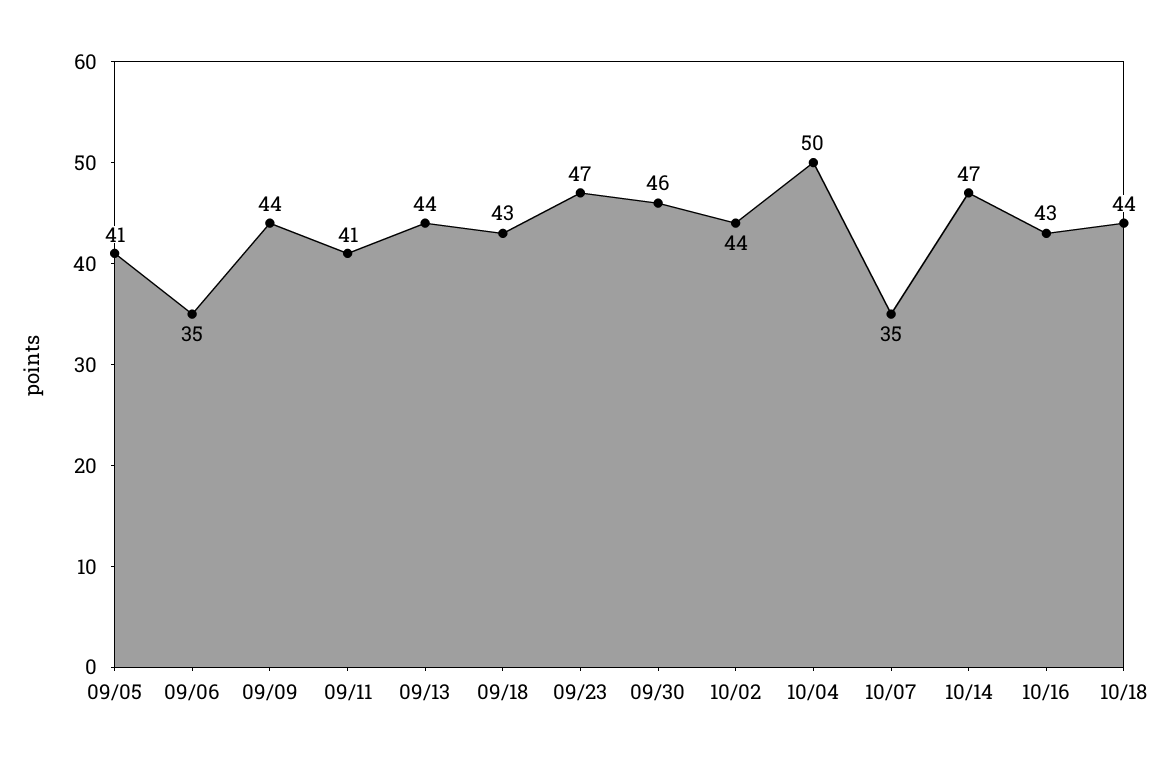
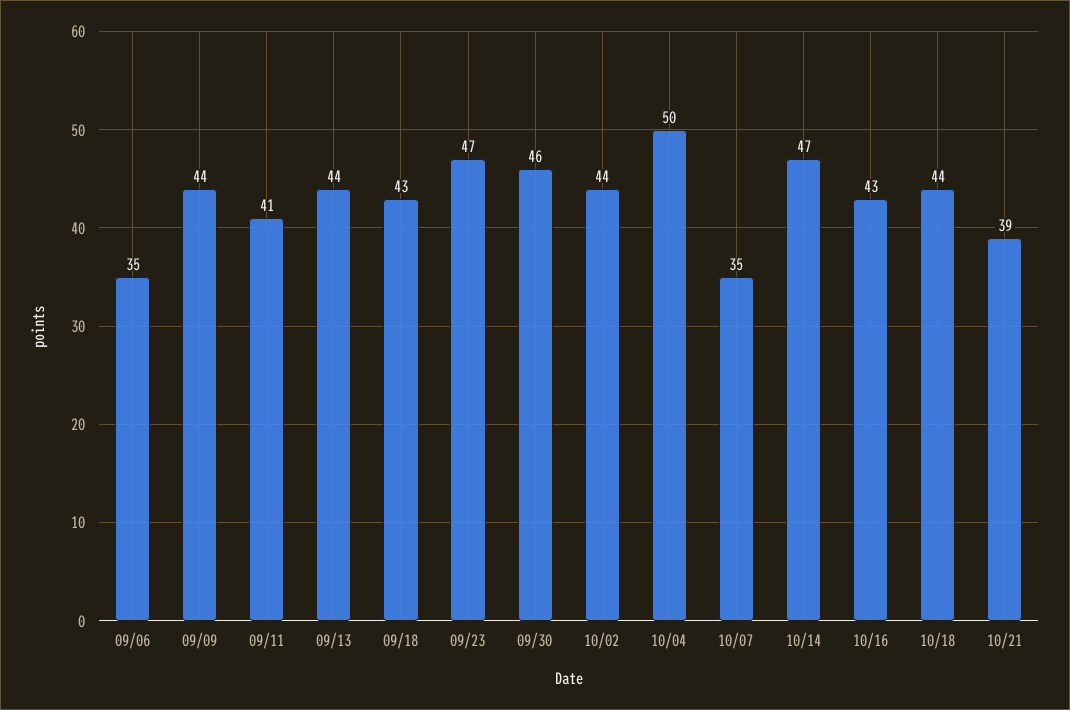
09/05: 41 -> none
10/21: none -> 39

